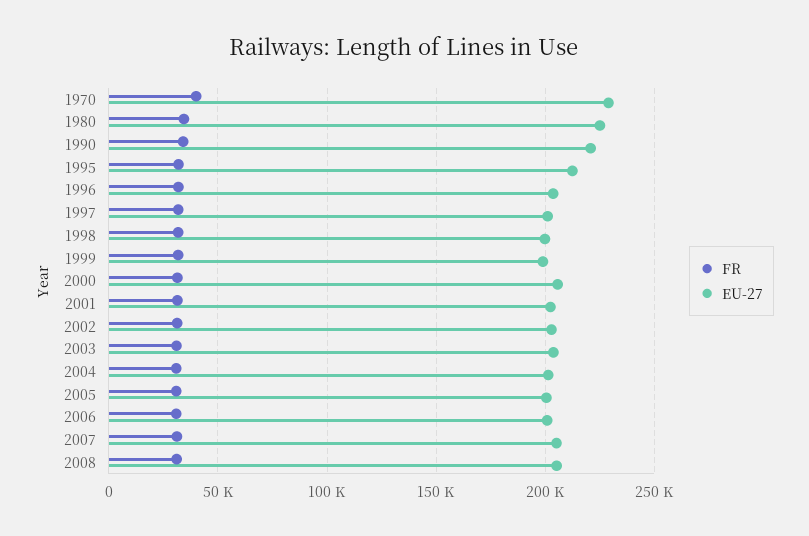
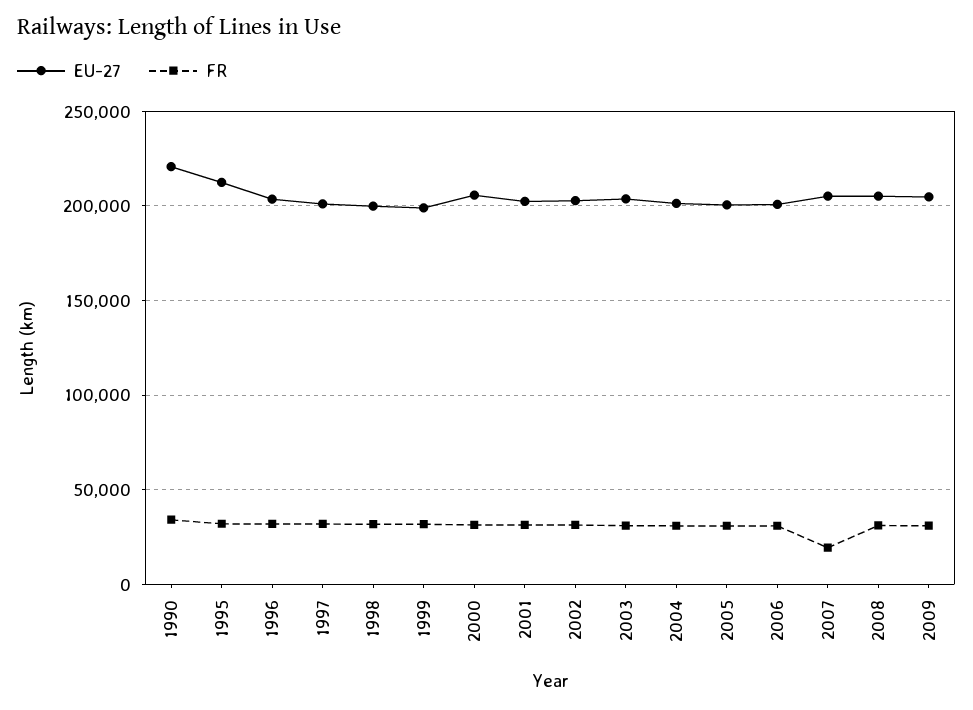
FR, 1970: 40000 -> none
EU-27, 1970: 230000 -> none
FR, 1980: 35000 -> none
EU-27, 1980: 225000 -> none
FR, 2007: 30000 -> 20000
EU-27, 2009: none -> 205000
FR, 2009: none -> 30000

